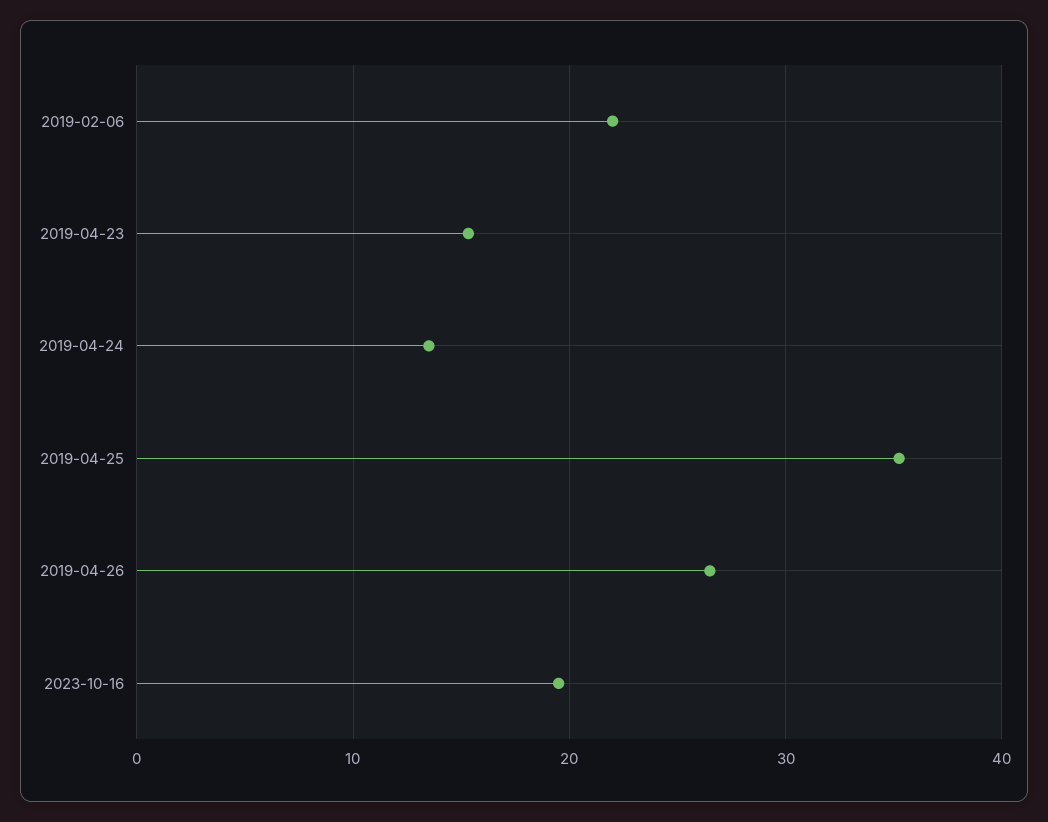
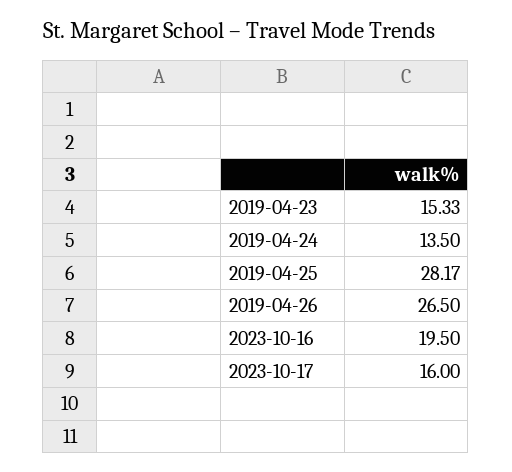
2019-02-06: 22 -> none
2019-04-25: 35 -> 28.17
2023-10-17: none -> 16

